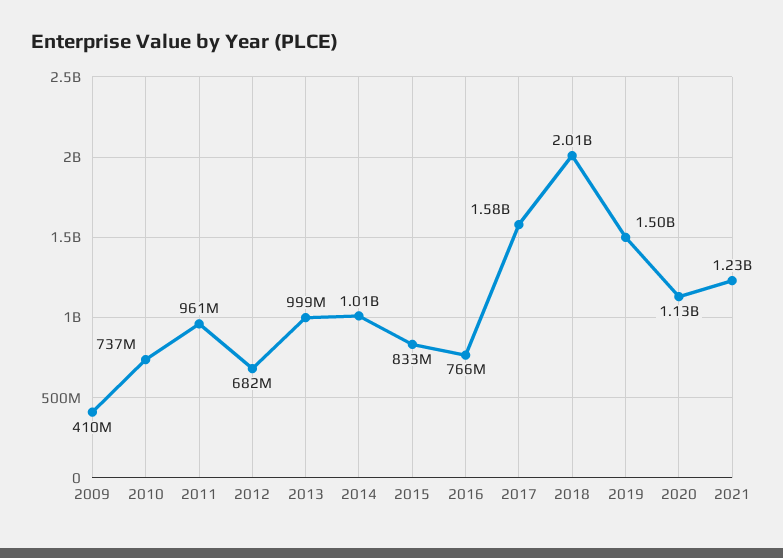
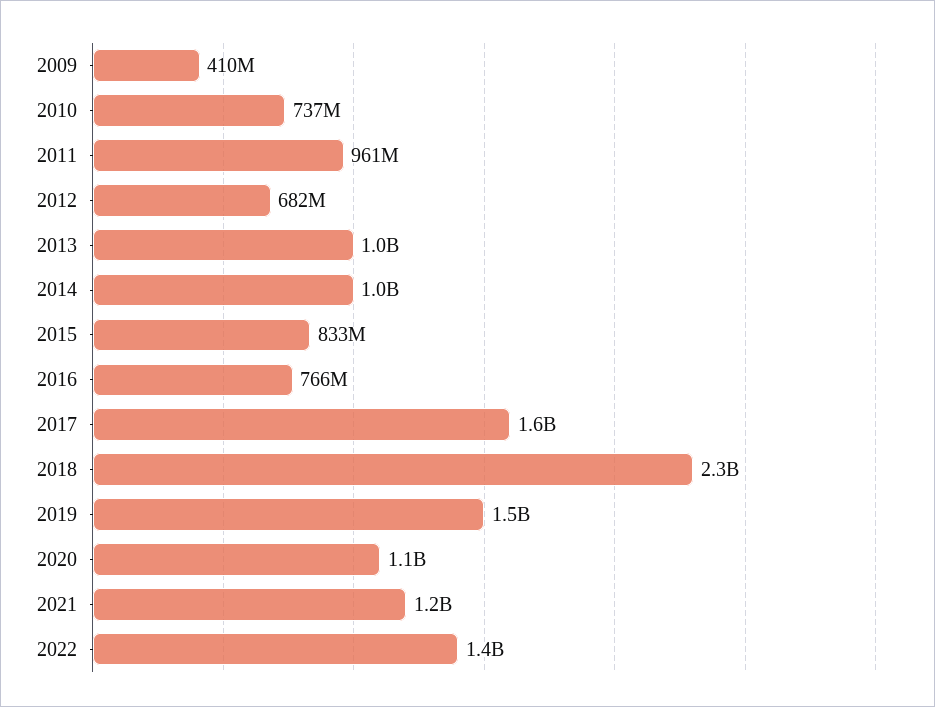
2018: 2010000000 -> 2300000000
2022: none -> 1400000000

